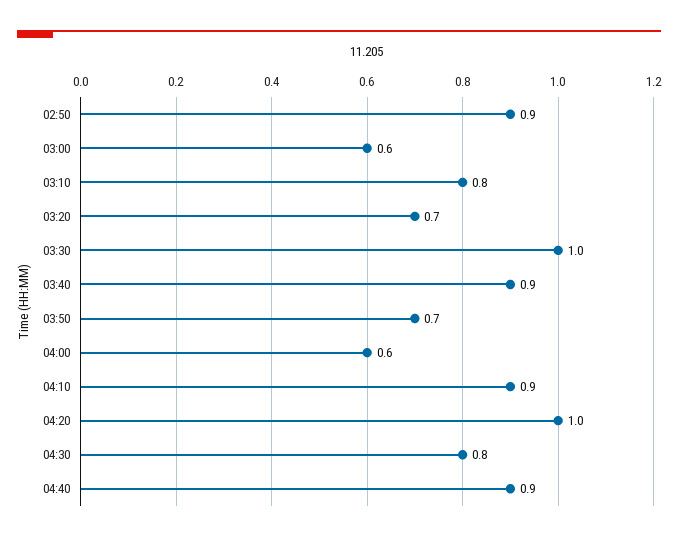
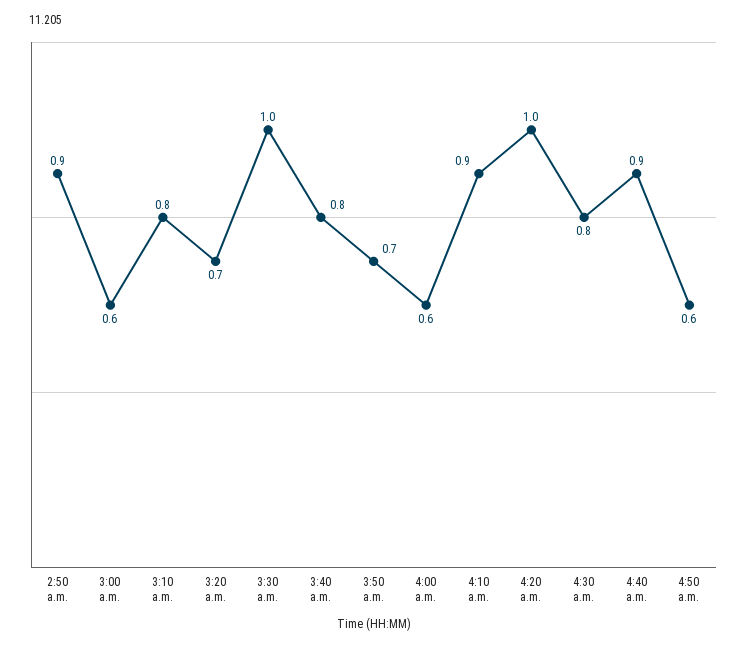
03:40: 0.9 -> 0.8
4:50 a.m.: none -> 0.6

